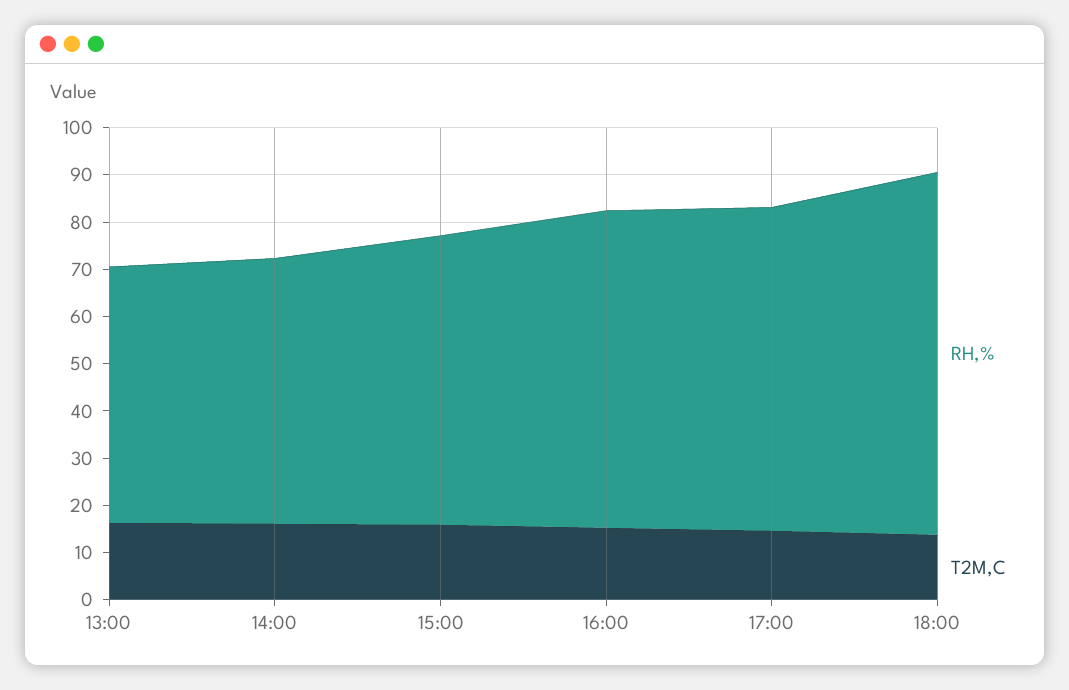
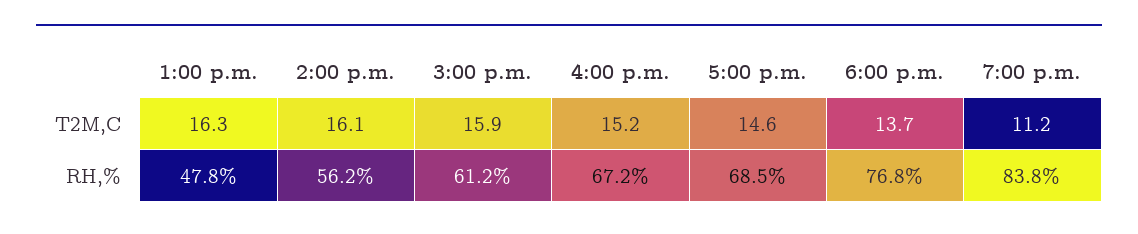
RH,%, 13:00: 54 -> 47.8
T2M,C, 7:00 p.m.: none -> 11.2
RH,%, 7:00 p.m.: none -> 83.8

